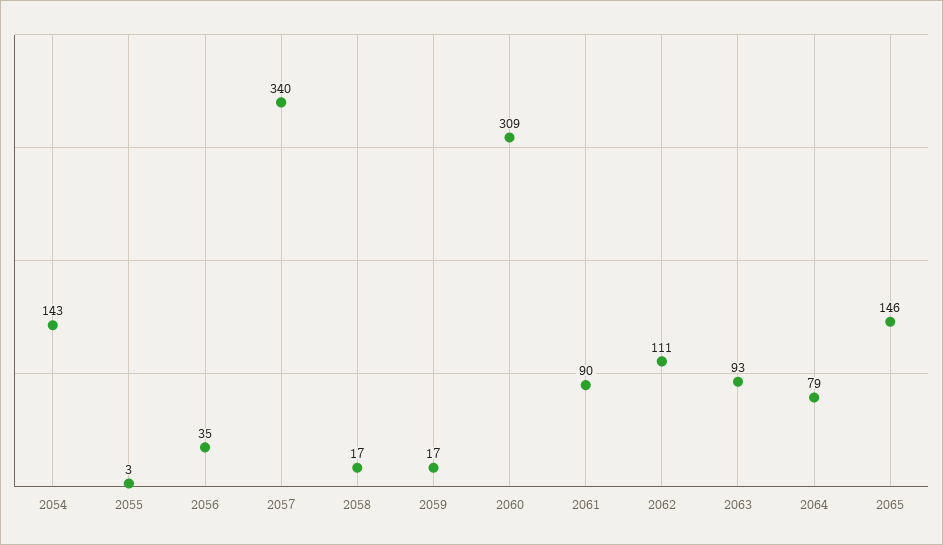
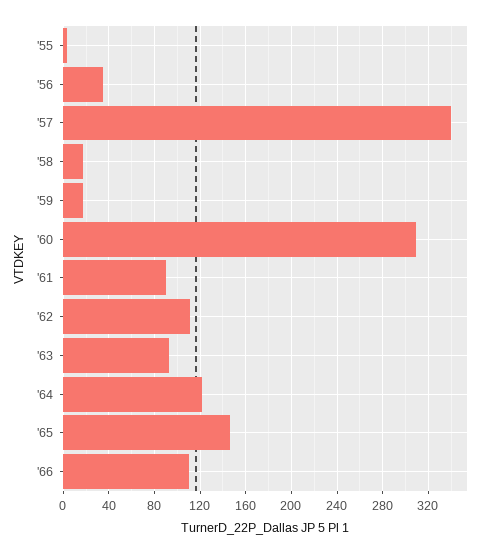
2054: 143 -> none
2064: 79 -> 120
'66: none -> 110

